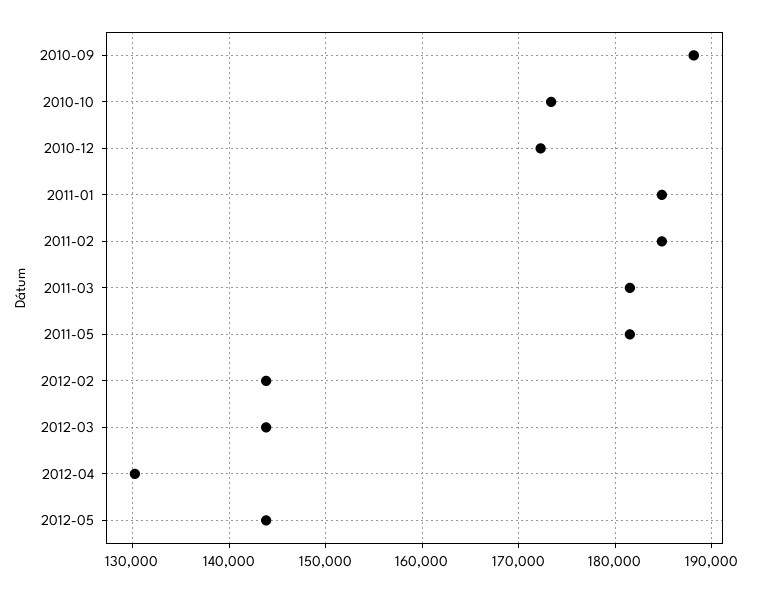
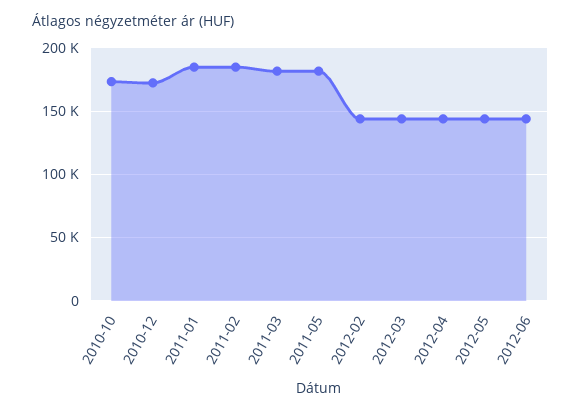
2010-09: 188000 -> none
2012-04: 130000 -> 145000
2012-06: none -> 145000

